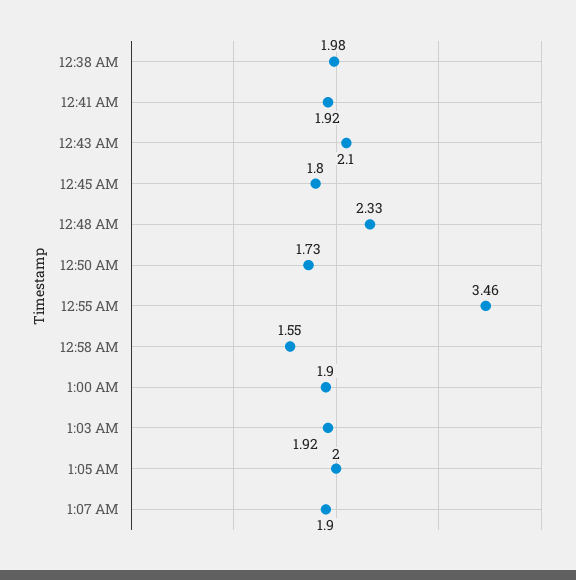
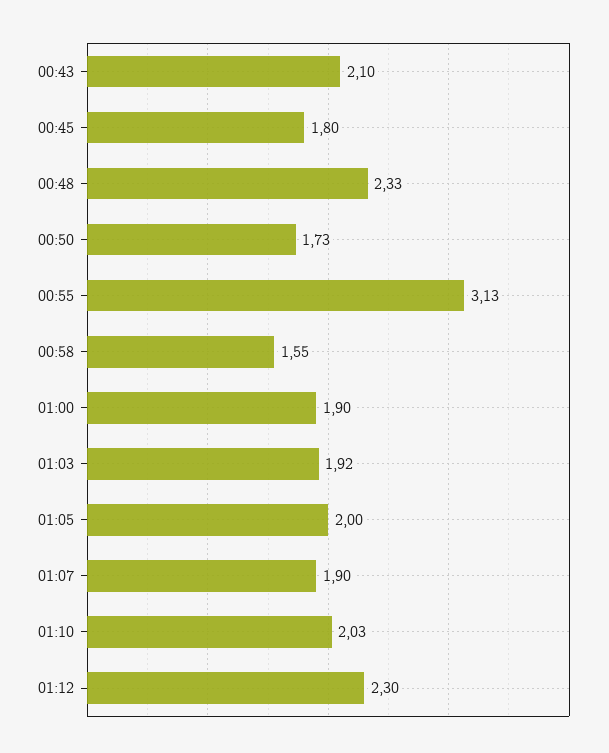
12:38 AM: 1.98 -> none
12:41 AM: 1.92 -> none
12:55 AM: 3.46 -> 3.13
01:10: none -> 2.03
01:12: none -> 2.3

